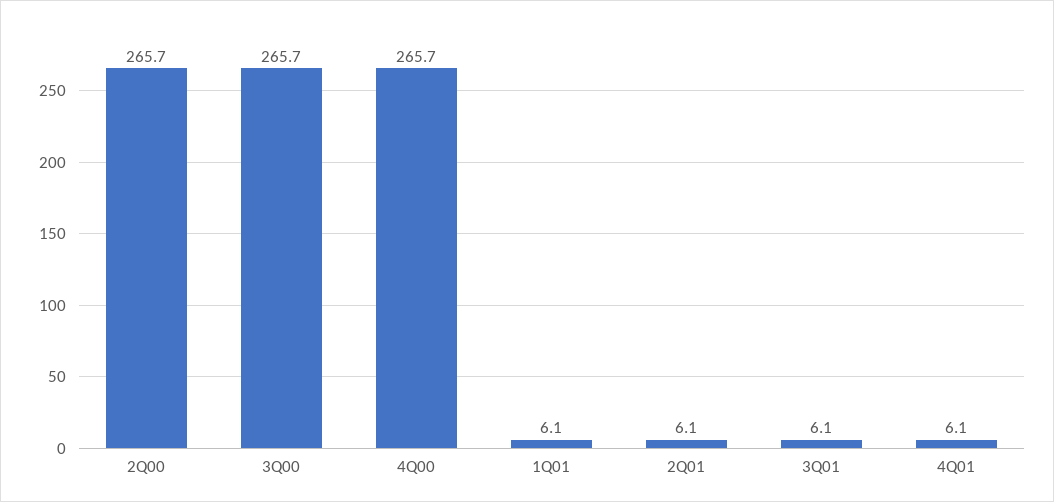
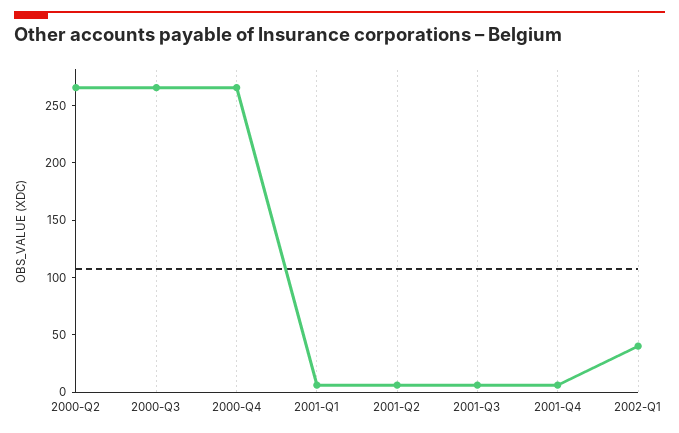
2002-Q1: none -> 40

